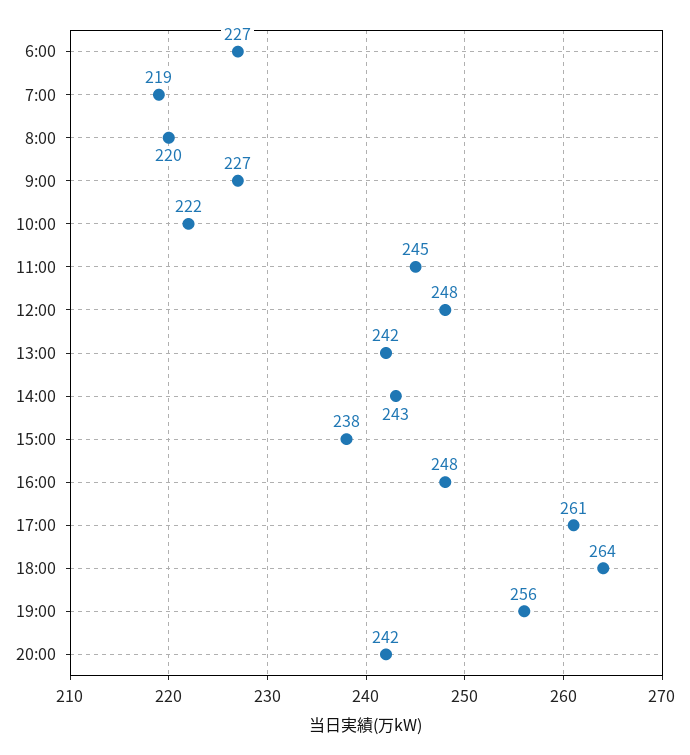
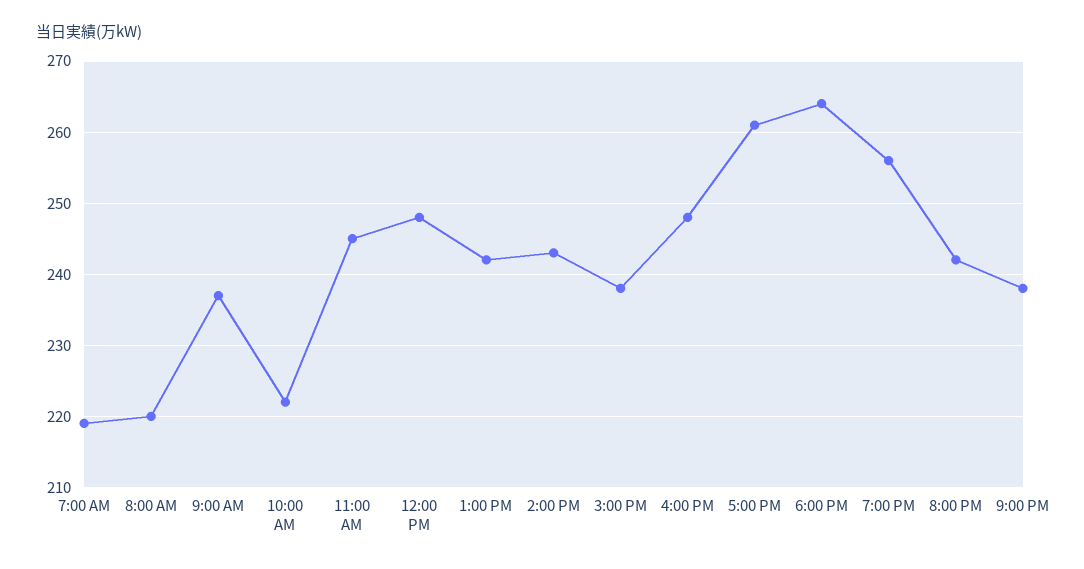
6:00: 227 -> none
9:00: 227 -> 237
9:00 PM: none -> 238

